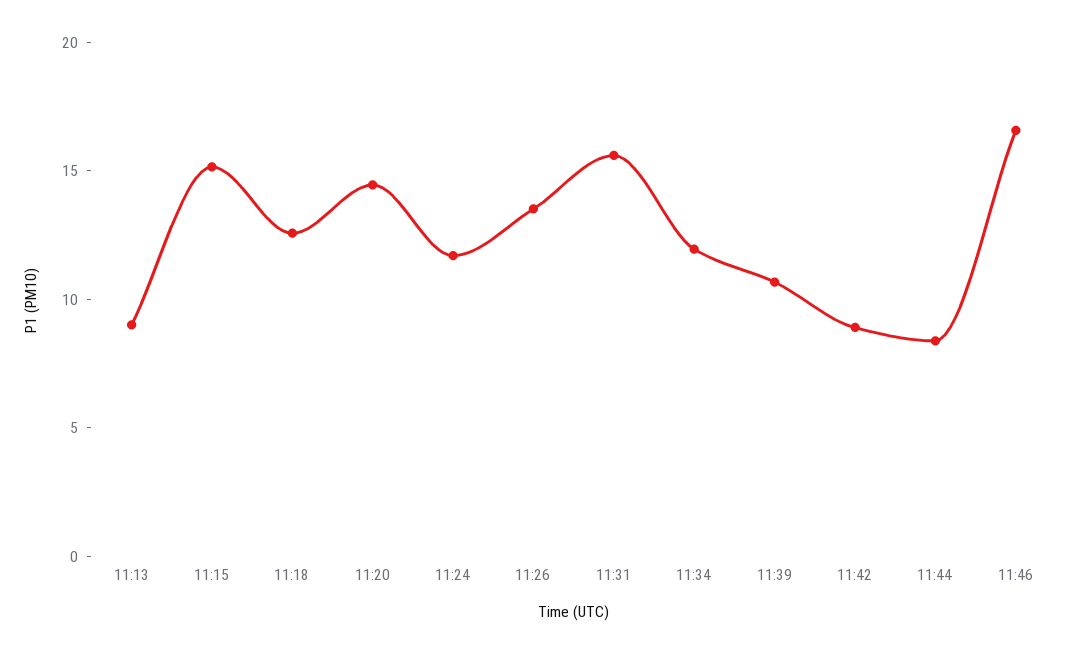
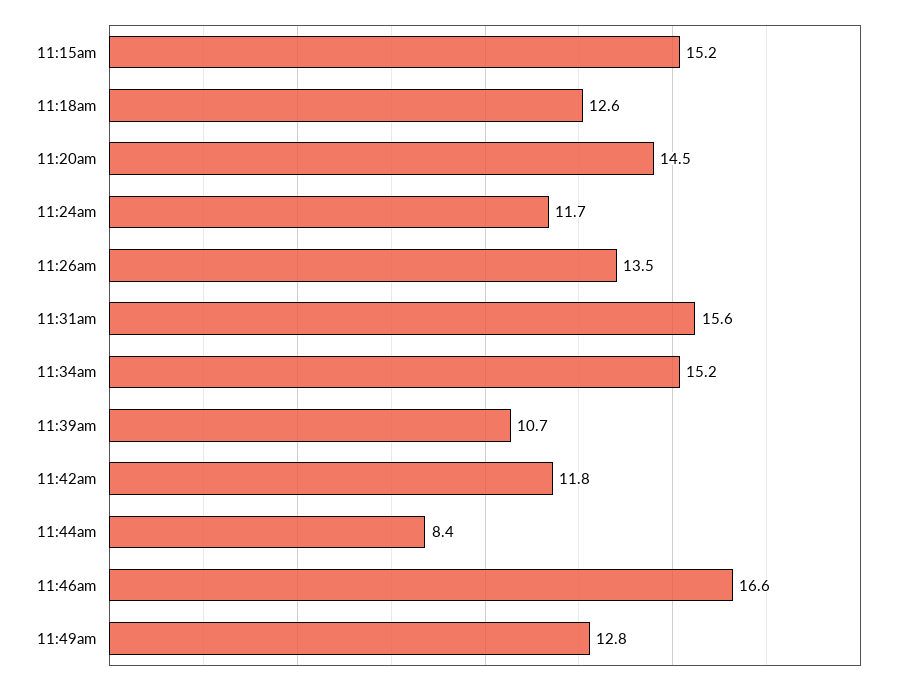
11:13: 9 -> none
11:34: 12 -> 15.2
11:42: 9 -> 11.8
11:49am: none -> 12.8

